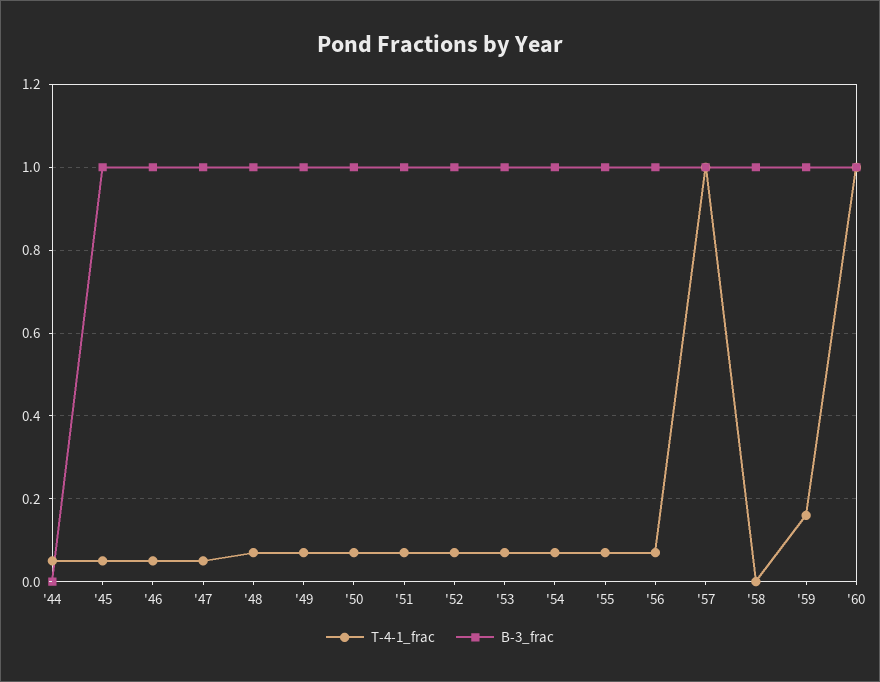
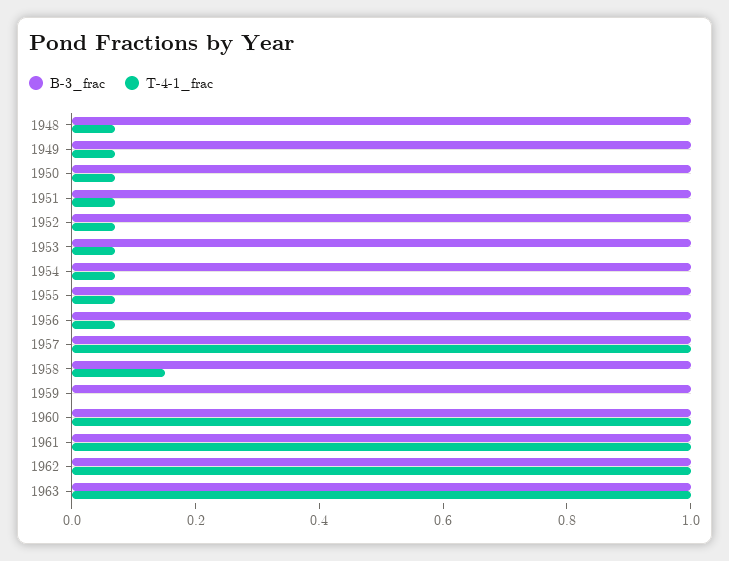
T-4-1_frac, '44: 0.05 -> none
B-3_frac, '44: 0 -> none
T-4-1_frac, '45: 0.05 -> none
B-3_frac, '45: 1 -> none
T-4-1_frac, '46: 0.05 -> none
B-3_frac, '46: 1 -> none
T-4-1_frac, '47: 0.05 -> none
B-3_frac, '47: 1 -> none
T-4-1_frac, '58: 0 -> 0.15
T-4-1_frac, '59: 0.15 -> 0
B-3_frac, 1961: none -> 1
T-4-1_frac, 1961: none -> 1
B-3_frac, 1962: none -> 1
T-4-1_frac, 1962: none -> 1
B-3_frac, 1963: none -> 1
T-4-1_frac, 1963: none -> 1

